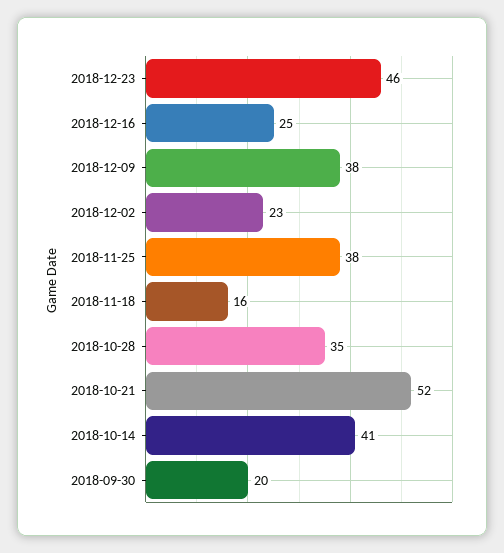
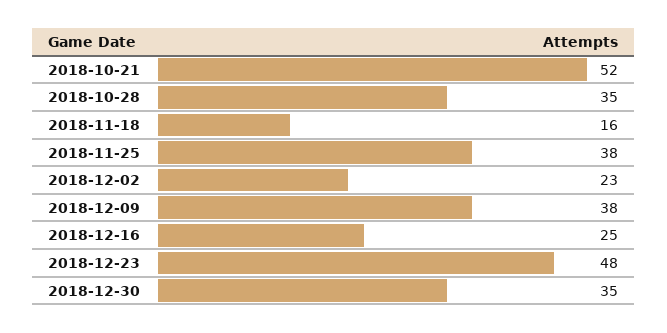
2018-12-23: 46 -> 48
2018-10-14: 41 -> none
2018-09-30: 20 -> none
2018-12-30: none -> 35

